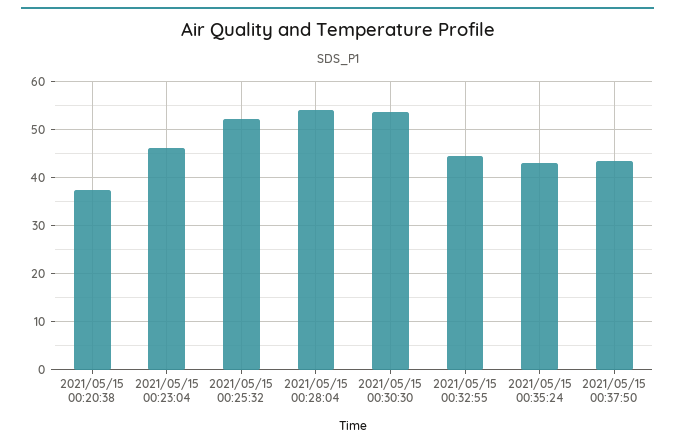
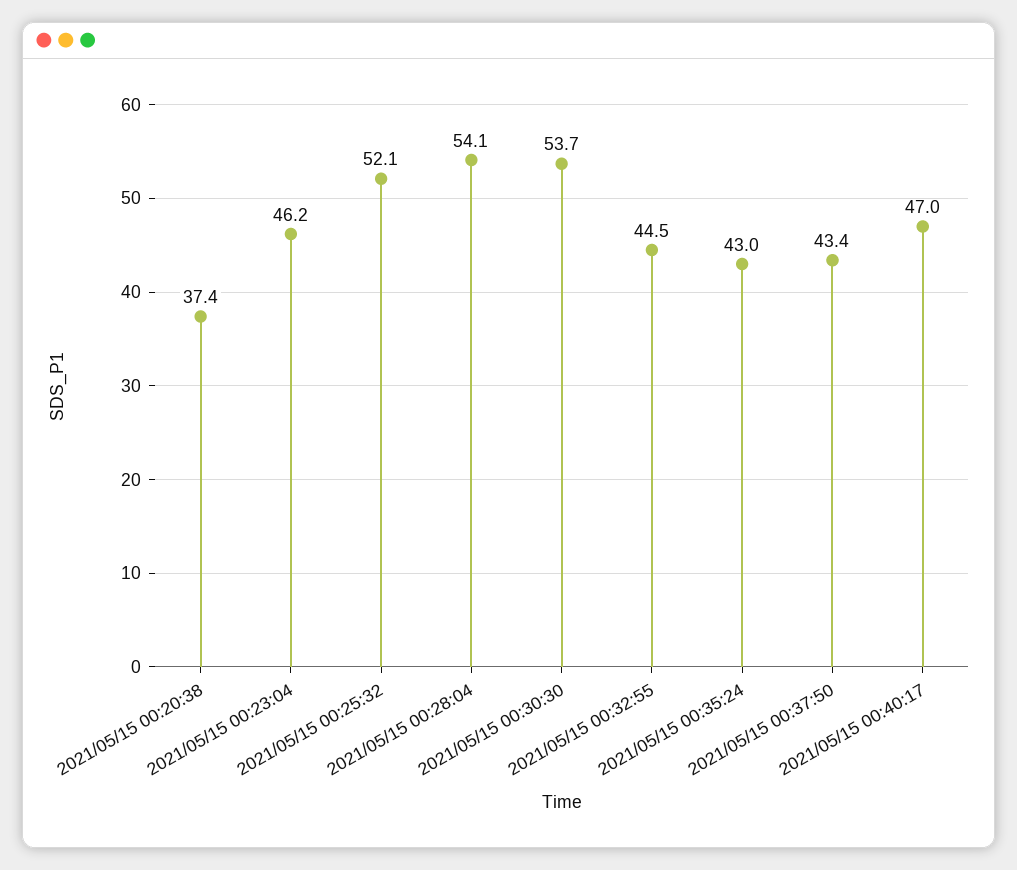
2021/05/15 00:40:17: none -> 47

